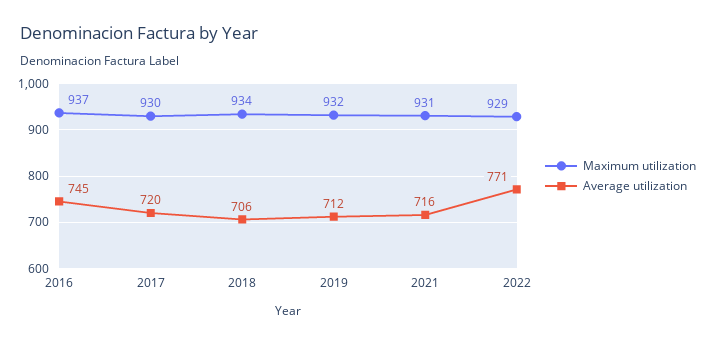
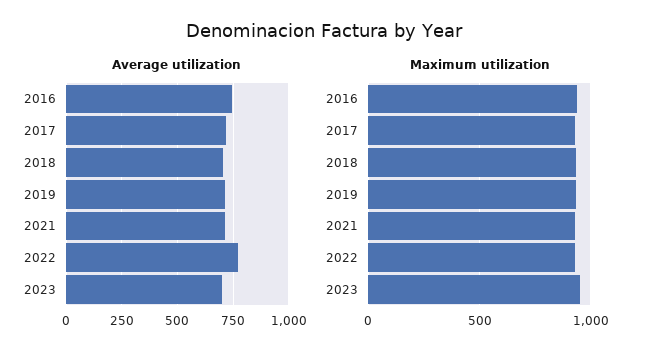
Average utilization, 2023: none -> 700
Maximum utilization, 2023: none -> 950

